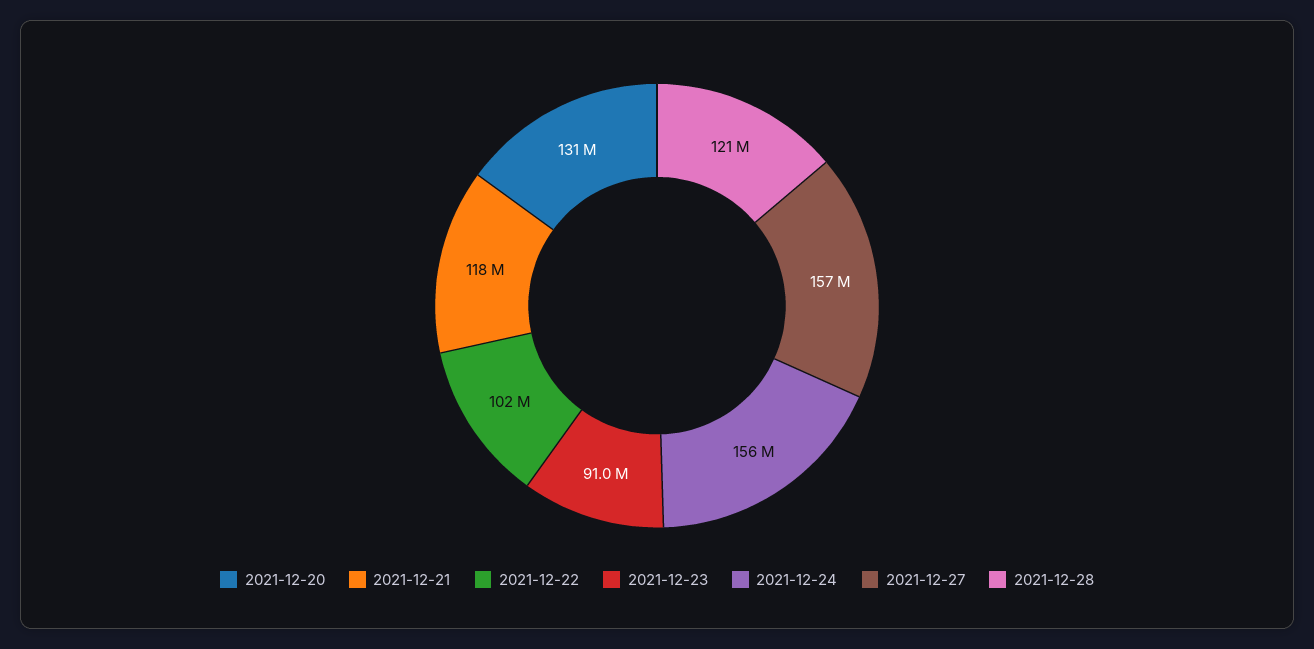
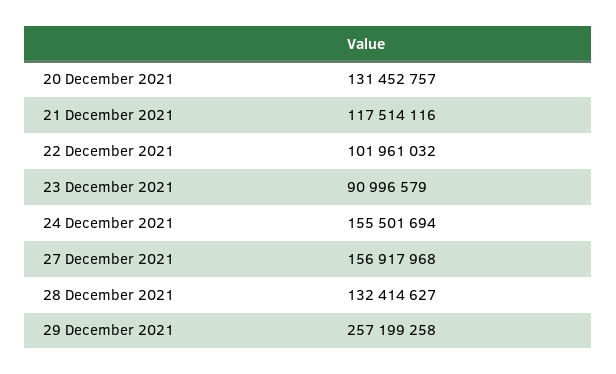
2021-12-28: 121000000 -> 132414627
29 December 2021: none -> 257199258

